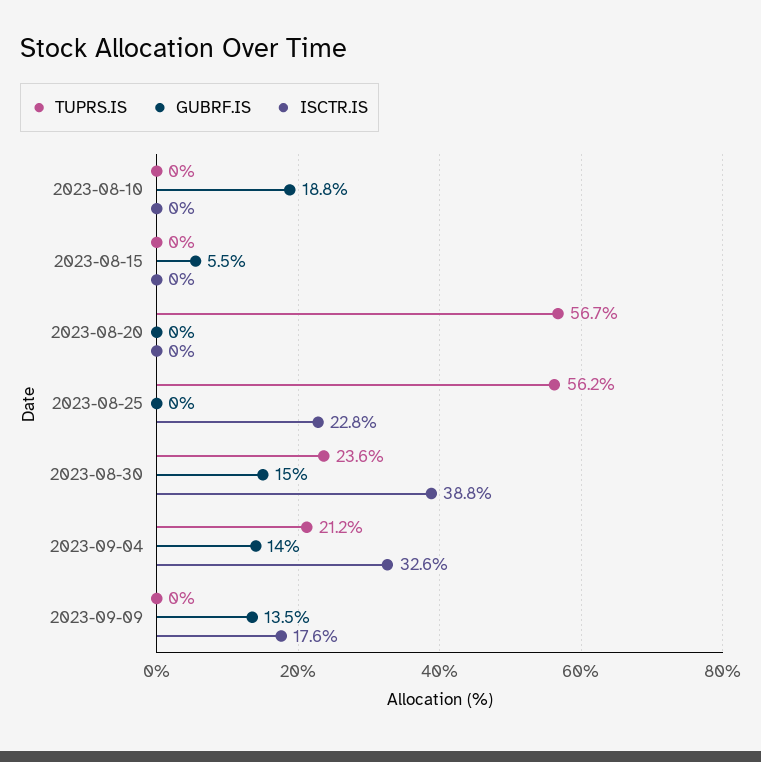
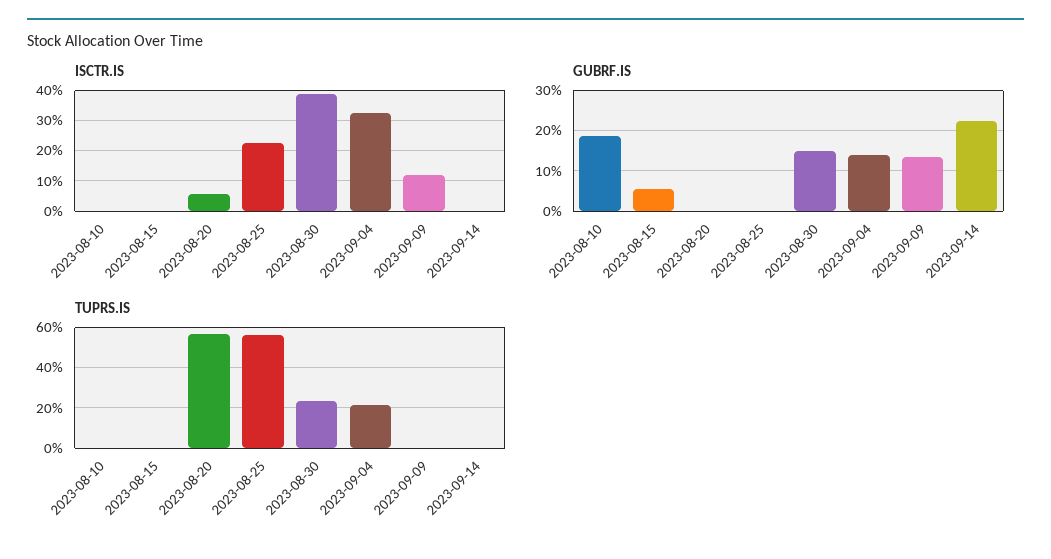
ISCTR.IS, 2023-08-20: 0 -> 6
ISCTR.IS, 2023-09-09: 17.6 -> 12
ISCTR.IS, 2023-09-14: none -> 0
GUBRF.IS, 2023-09-14: none -> 22
TUPRS.IS, 2023-09-14: none -> 0

